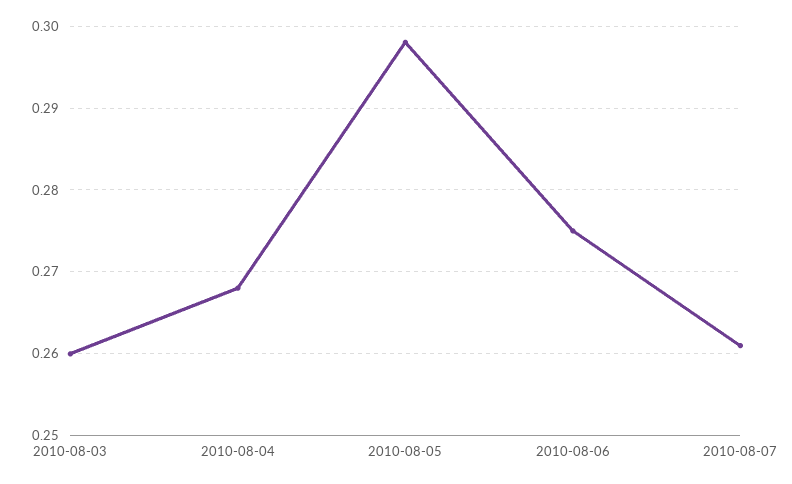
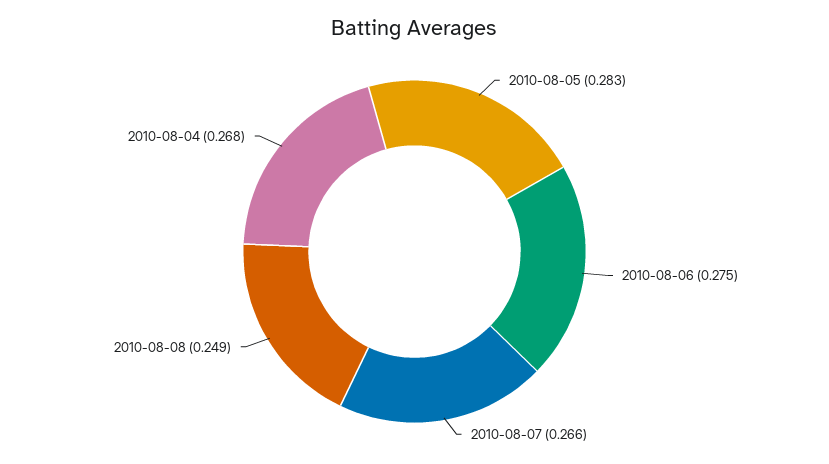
2010-08-03: 0.26 -> none
2010-08-05: 0.298 -> 0.283
2010-08-07: 0.261 -> 0.266
2010-08-08: none -> 0.249

